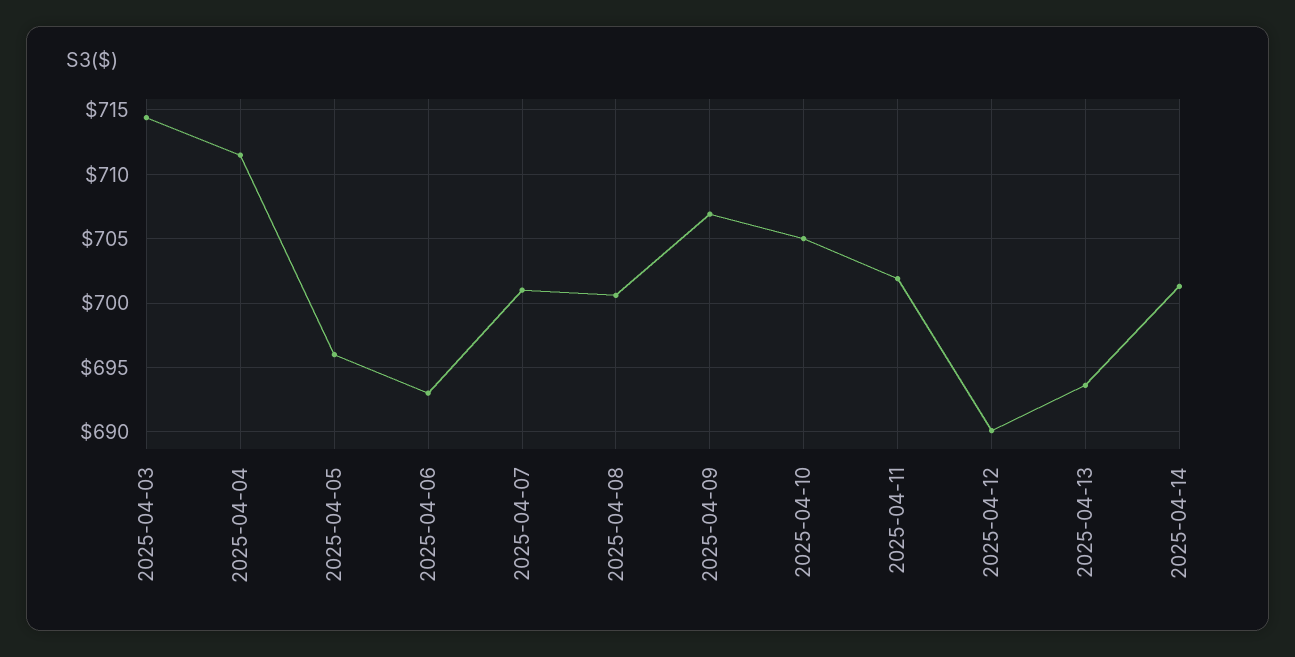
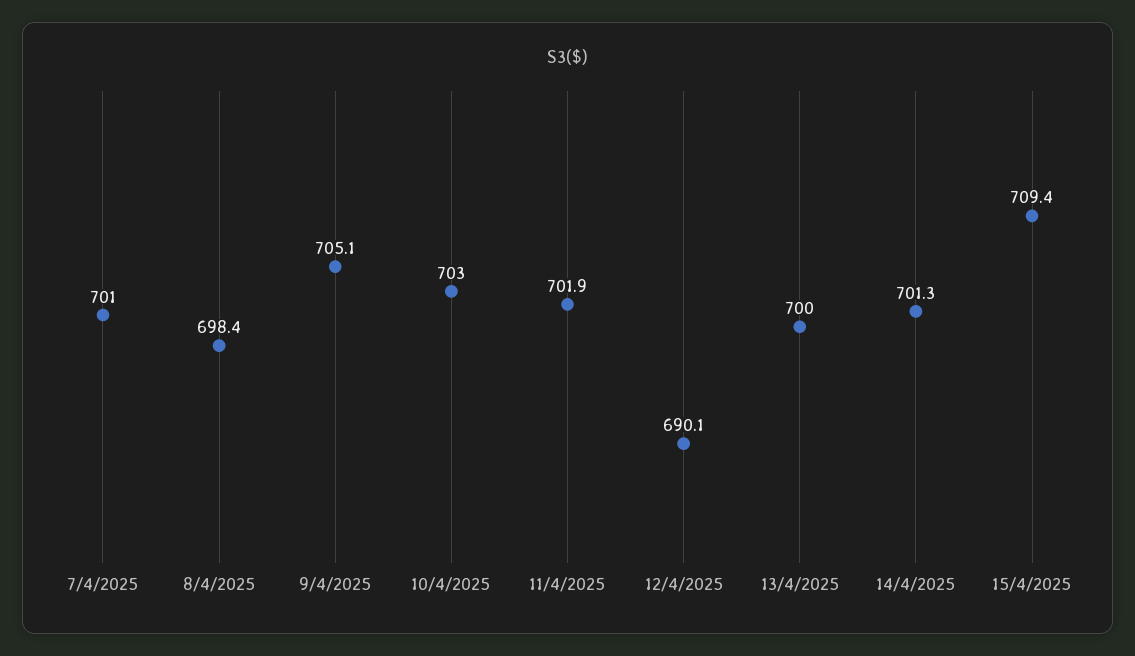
2025-04-03: 714.5 -> none
2025-04-04: 711.5 -> none
2025-04-05: 696 -> none
2025-04-06: 693 -> none
2025-04-08: 700.5 -> 698.4
2025-04-09: 707 -> 705.1
2025-04-10: 705 -> 703
2025-04-13: 693.5 -> 700
15/4/2025: none -> 709.4

